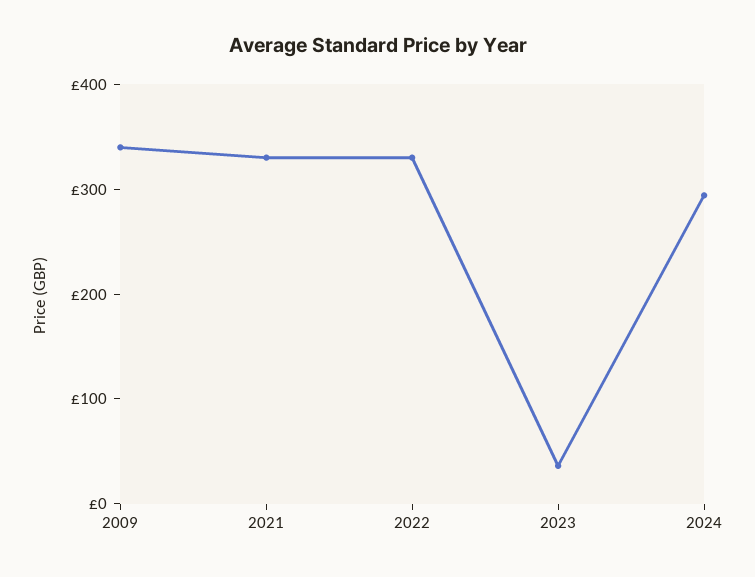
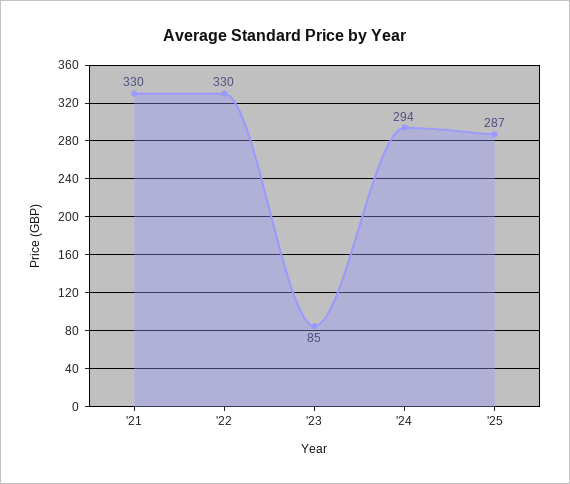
2009: 340 -> none
2023: 40 -> 85
'25: none -> 287

